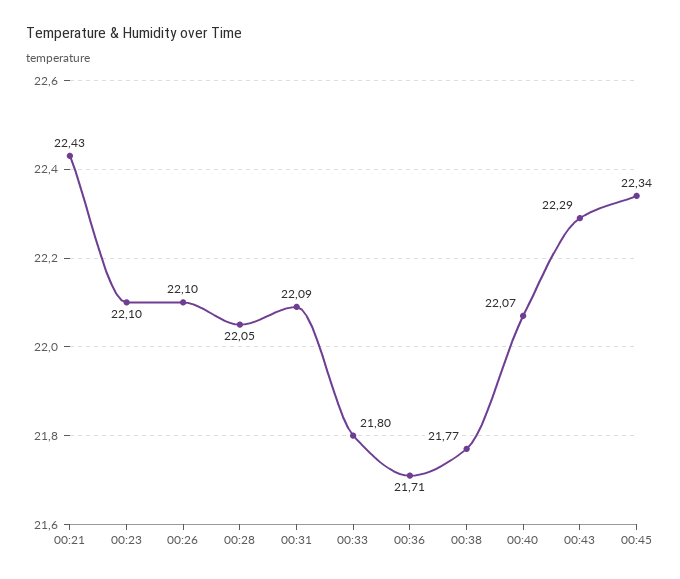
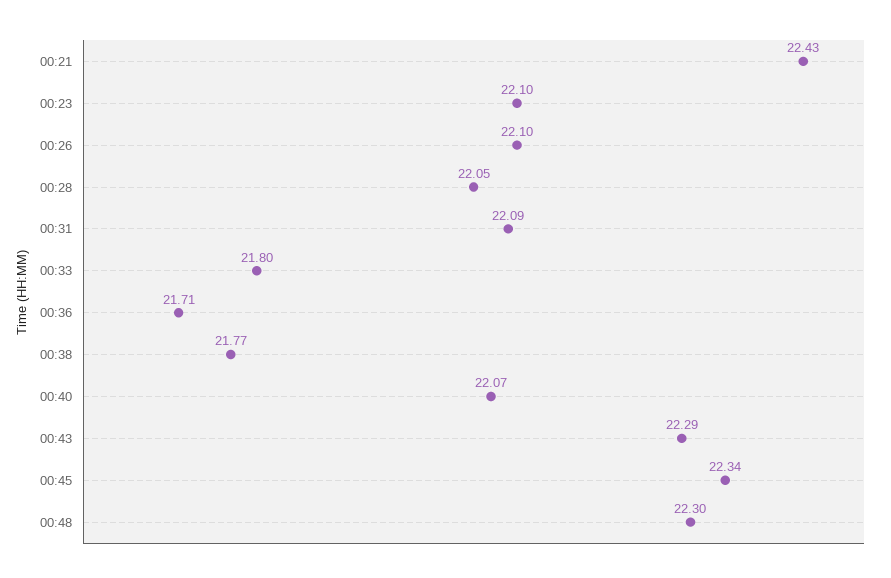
00:48: none -> 22.3

